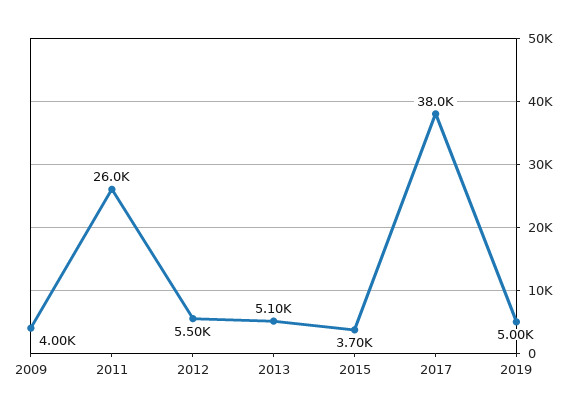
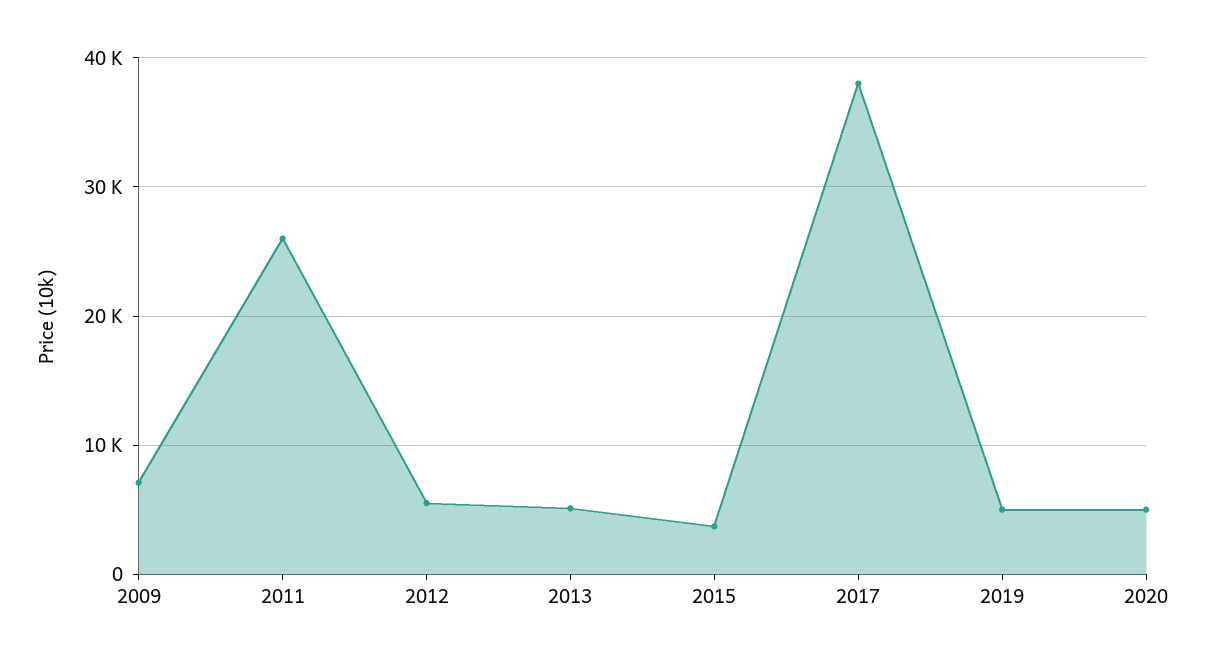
2009: 4000 -> 7000
2020: none -> 5000

